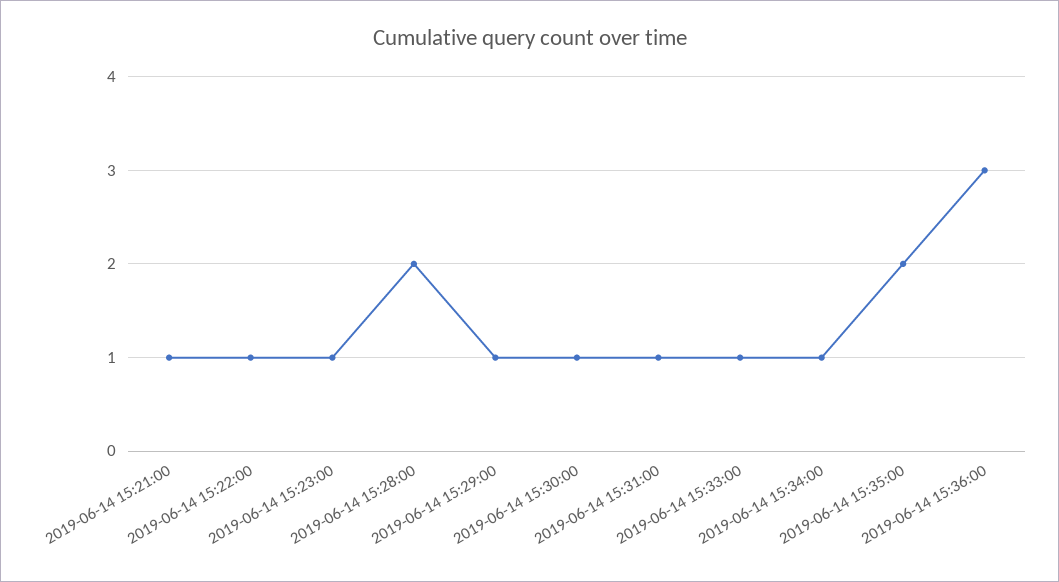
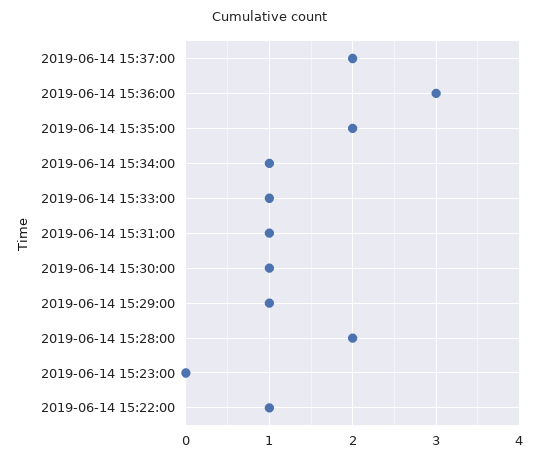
2019-06-14 15:21:00: 1 -> none
2019-06-14 15:23:00: 1 -> 0
2019-06-14 15:37:00: none -> 2

